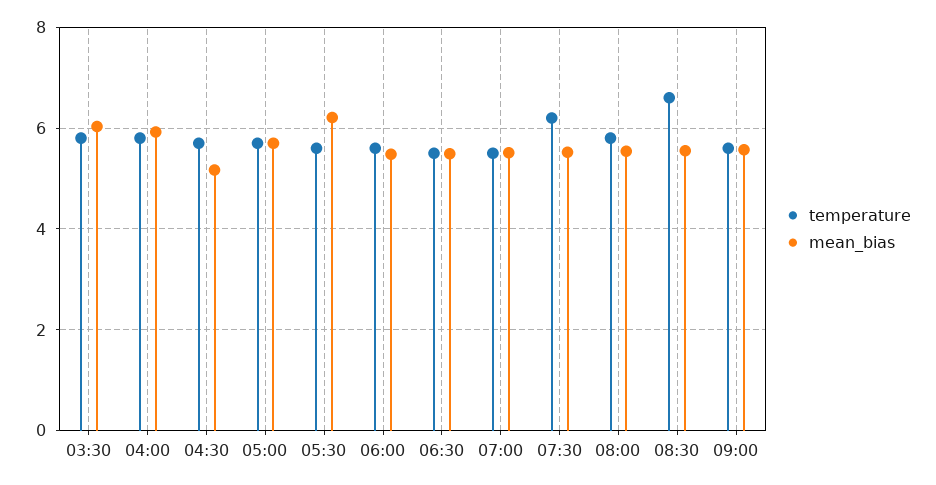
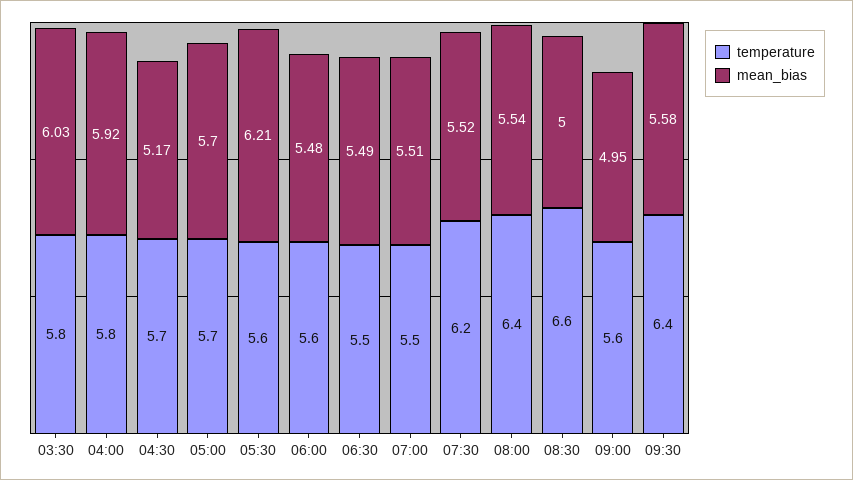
temperature, 08:00: 5.8 -> 6.4
mean_bias, 08:30: 5.6 -> 5
mean_bias, 09:00: 5.6 -> 4.95
temperature, 09:30: none -> 6.4
mean_bias, 09:30: none -> 5.58

